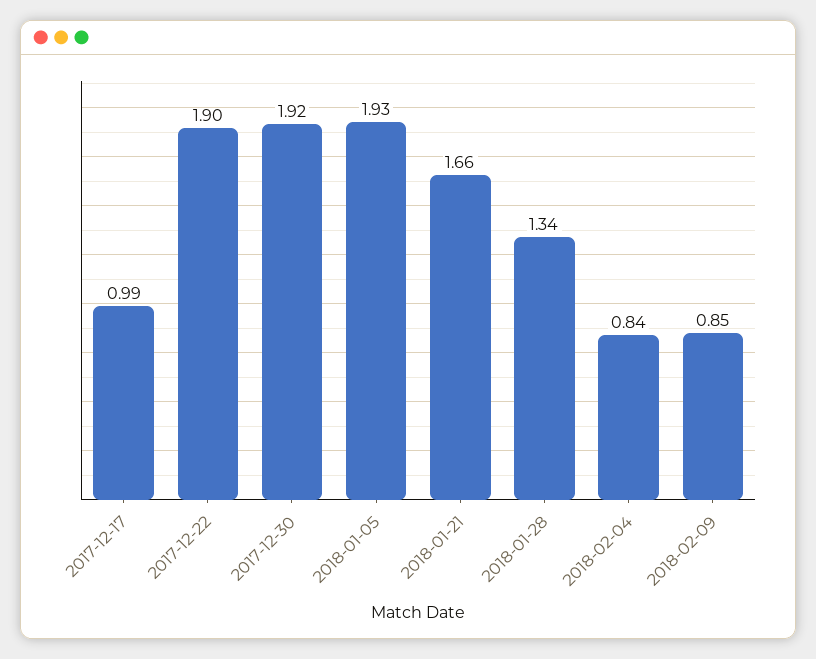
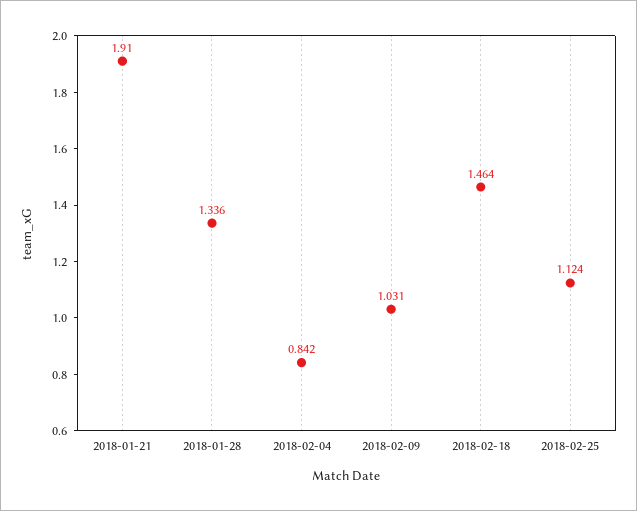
2017-12-17: 0.99 -> none
2017-12-22: 1.9 -> none
2017-12-30: 1.92 -> none
2018-01-05: 1.93 -> none
2018-01-21: 1.66 -> 1.91
2018-02-09: 0.85 -> 1.031
2018-02-18: none -> 1.464
2018-02-25: none -> 1.124

